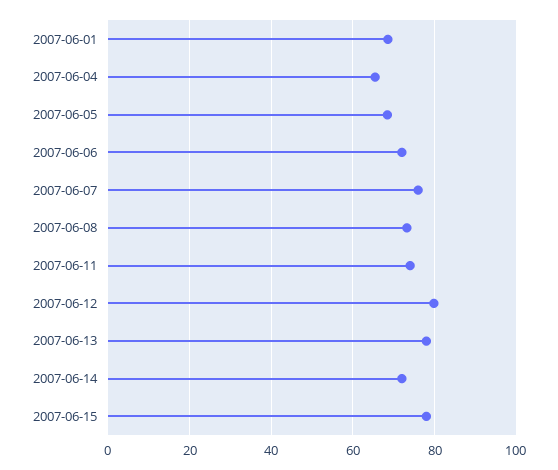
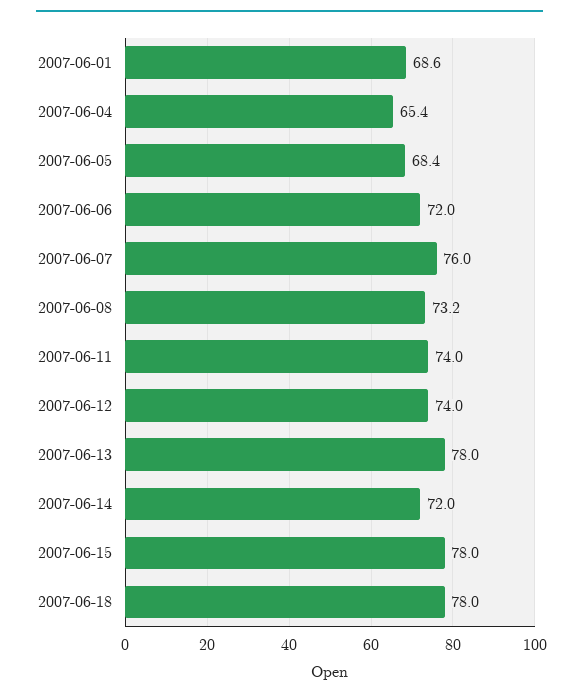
2007-06-12: 80 -> 74
2007-06-18: none -> 78

